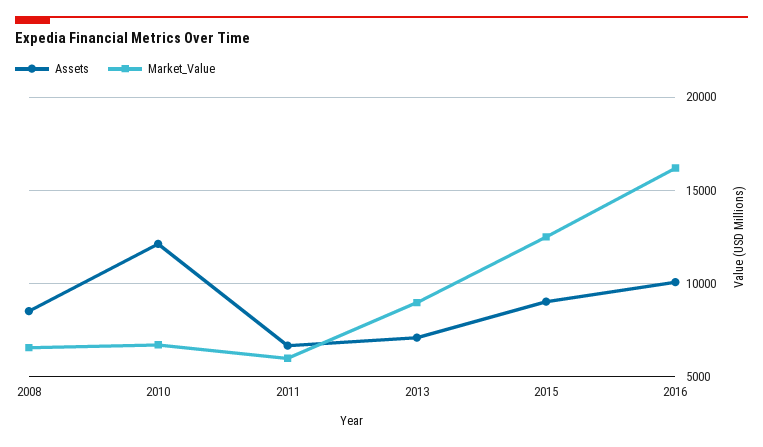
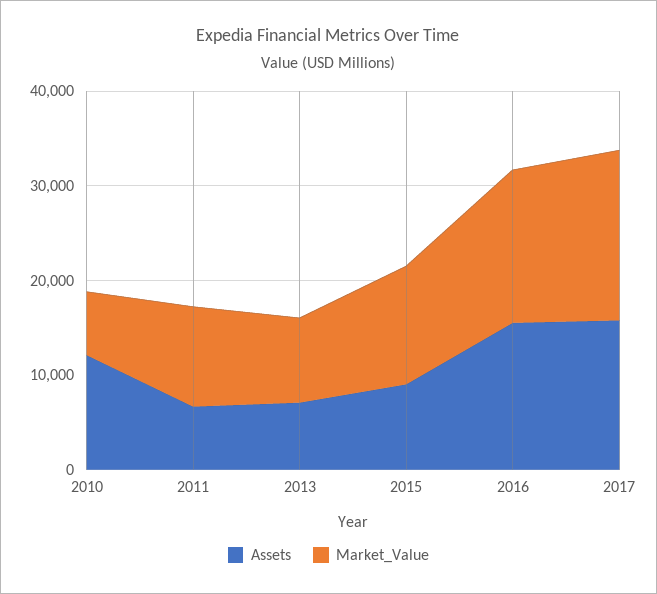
Assets, 2008: 8500 -> none
Market_Value, 2008: 6500 -> none
Market_Value, 2011: 6000 -> 10000
Assets, 2016: 10000 -> 16000
Assets, 2017: none -> 16000
Market_Value, 2017: none -> 18000

